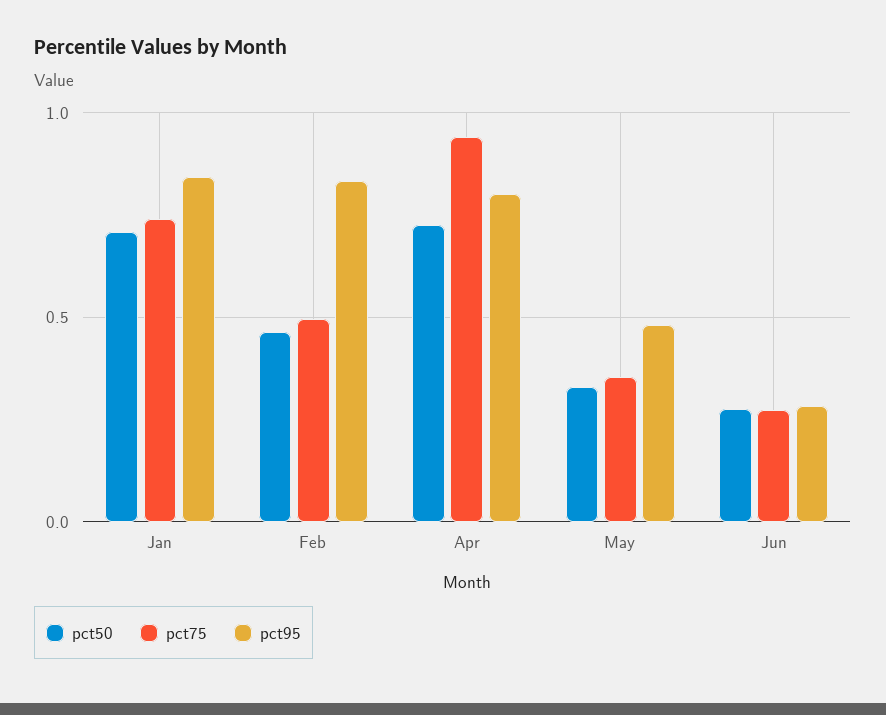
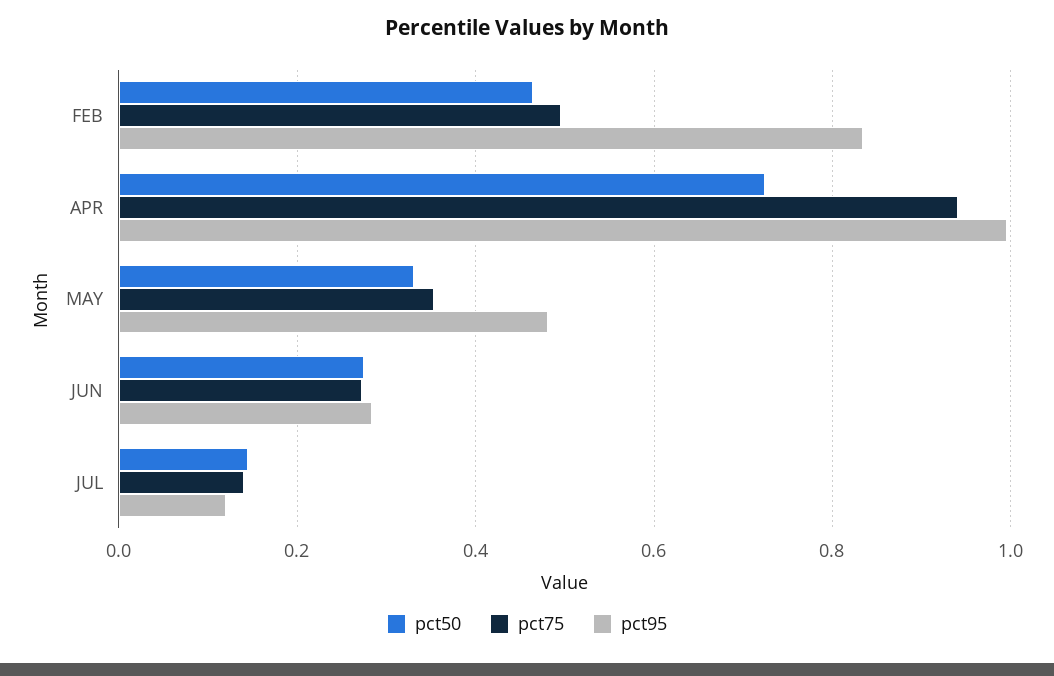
pct50, Jan: 0.7 -> none
pct75, Jan: 0.75 -> none
pct95, Jan: 0.85 -> none
pct95, Apr: 0.8 -> 1
pct50, JUL: none -> 0.14
pct75, JUL: none -> 0.14
pct95, JUL: none -> 0.12

